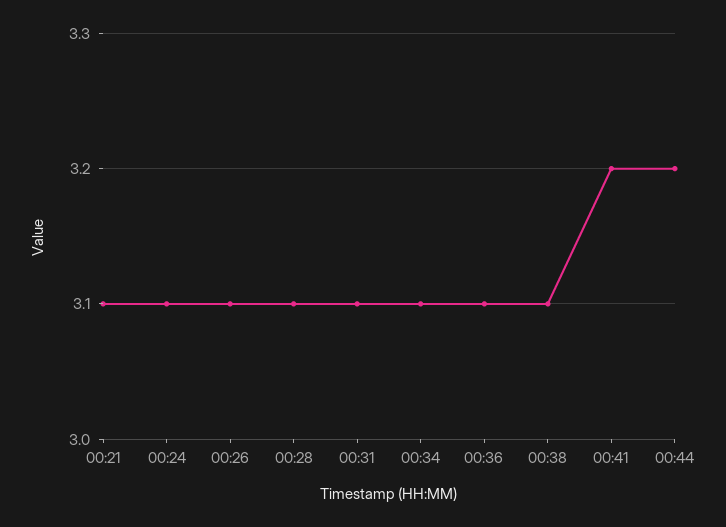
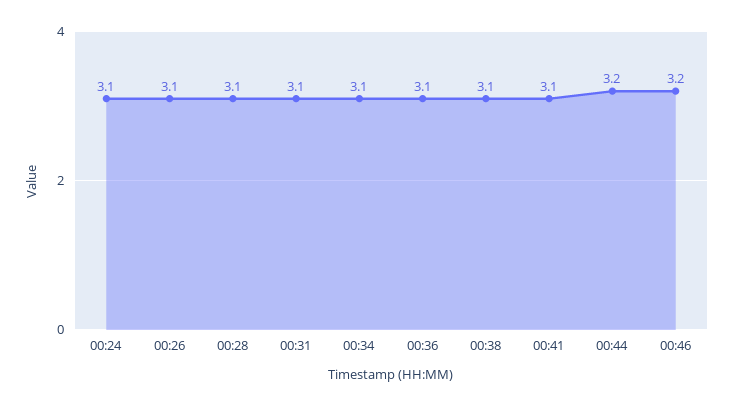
00:21: 3.1 -> none
00:41: 3.2 -> 3.1
00:46: none -> 3.2

